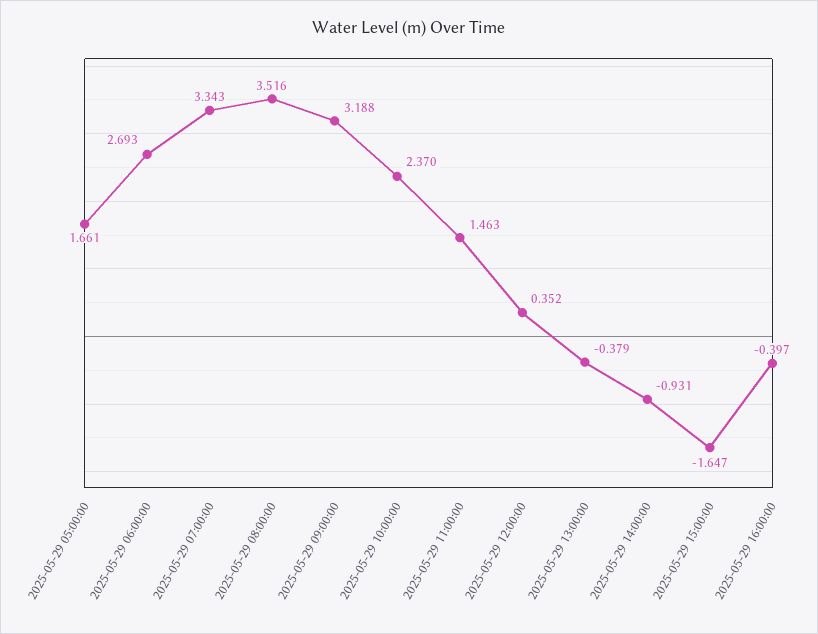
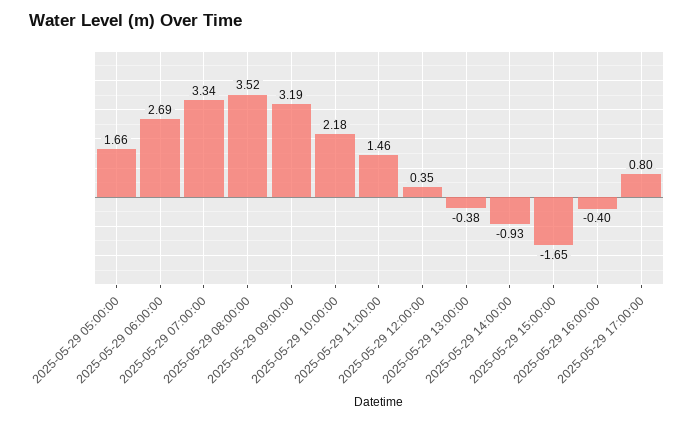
2025-05-29 10:00:00: 2.37 -> 2.18
2025-05-29 17:00:00: none -> 0.8

